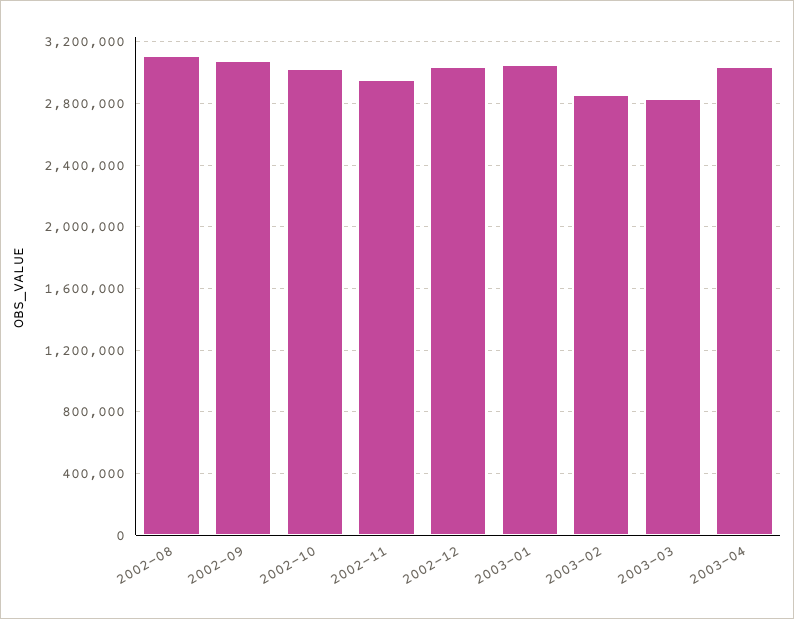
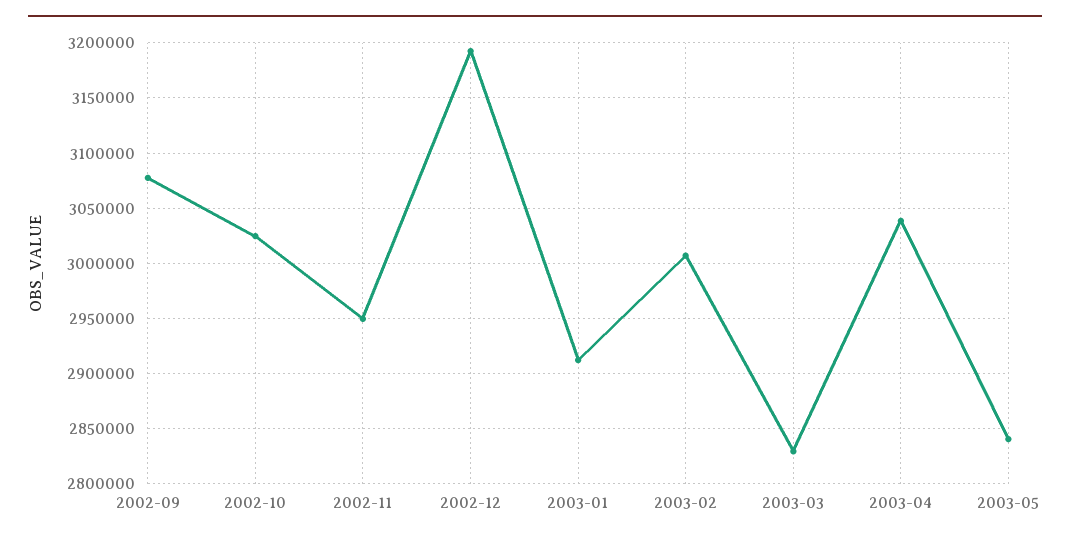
2002-08: 3100000 -> none
2002-12: 3050000 -> 3190000
2003-01: 3050000 -> 2910000
2003-02: 2850000 -> 3010000
2003-05: none -> 2840000

